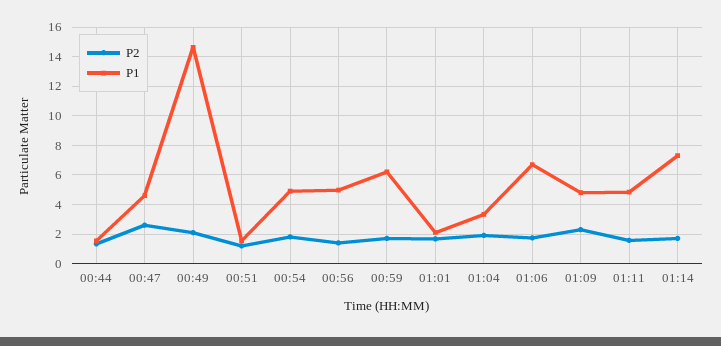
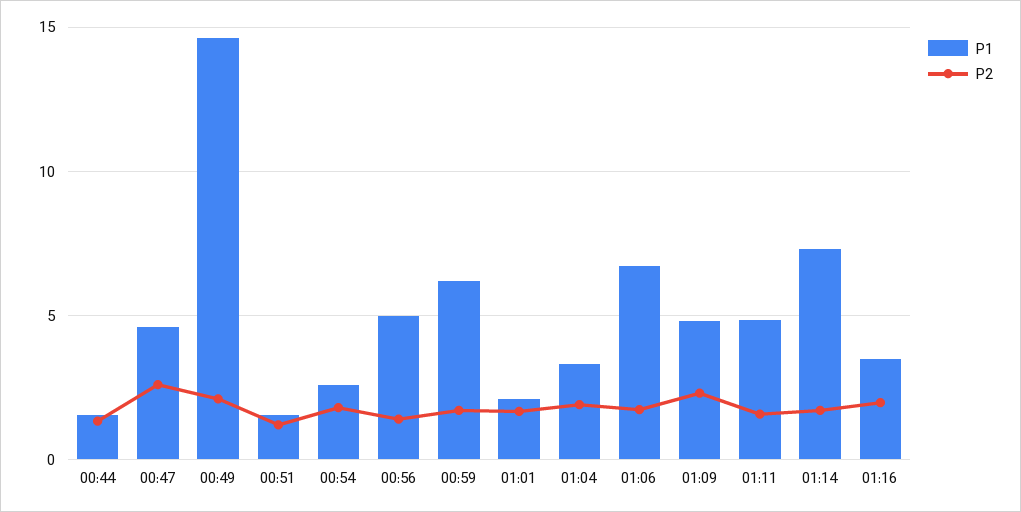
P1, 00:54: 5 -> 2.5
P1, 01:16: none -> 3.5
P2, 01:16: none -> 2

